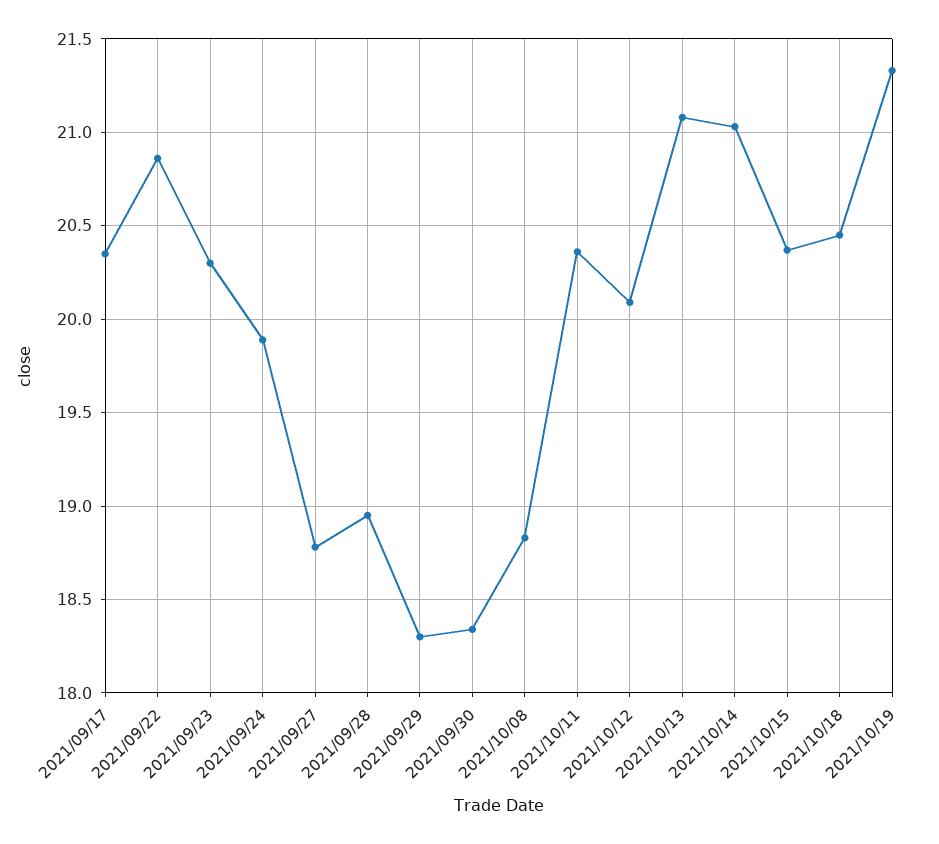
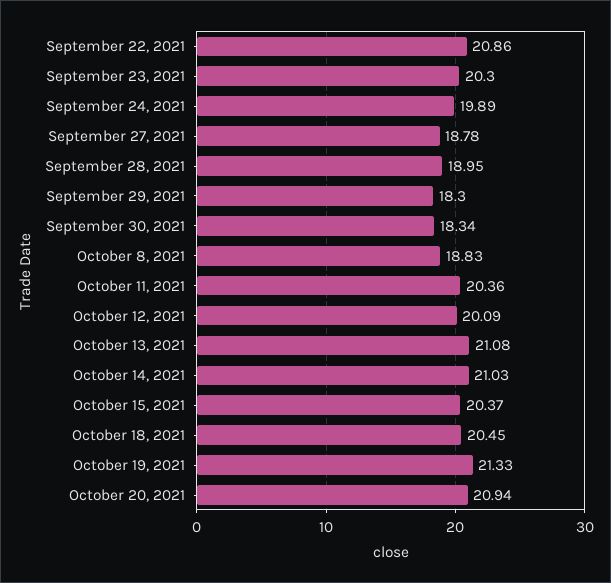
2021/09/17: 20.35 -> none
October 20, 2021: none -> 20.94

